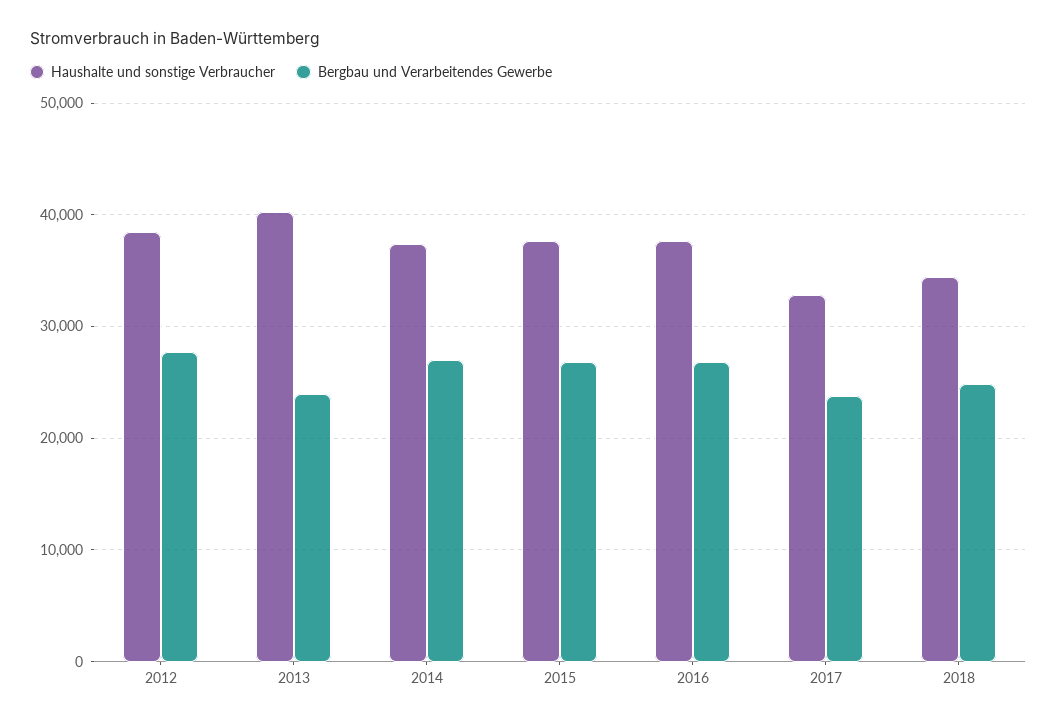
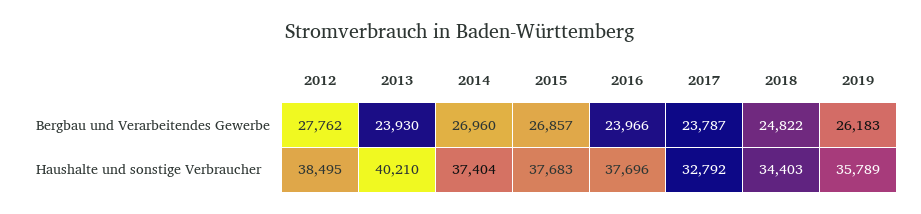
Bergbau und Verarbeitendes Gewerbe, 2016: 27000 -> 23966
Bergbau und Verarbeitendes Gewerbe, 2019: none -> 26183
Haushalte und sonstige Verbraucher, 2019: none -> 35789

